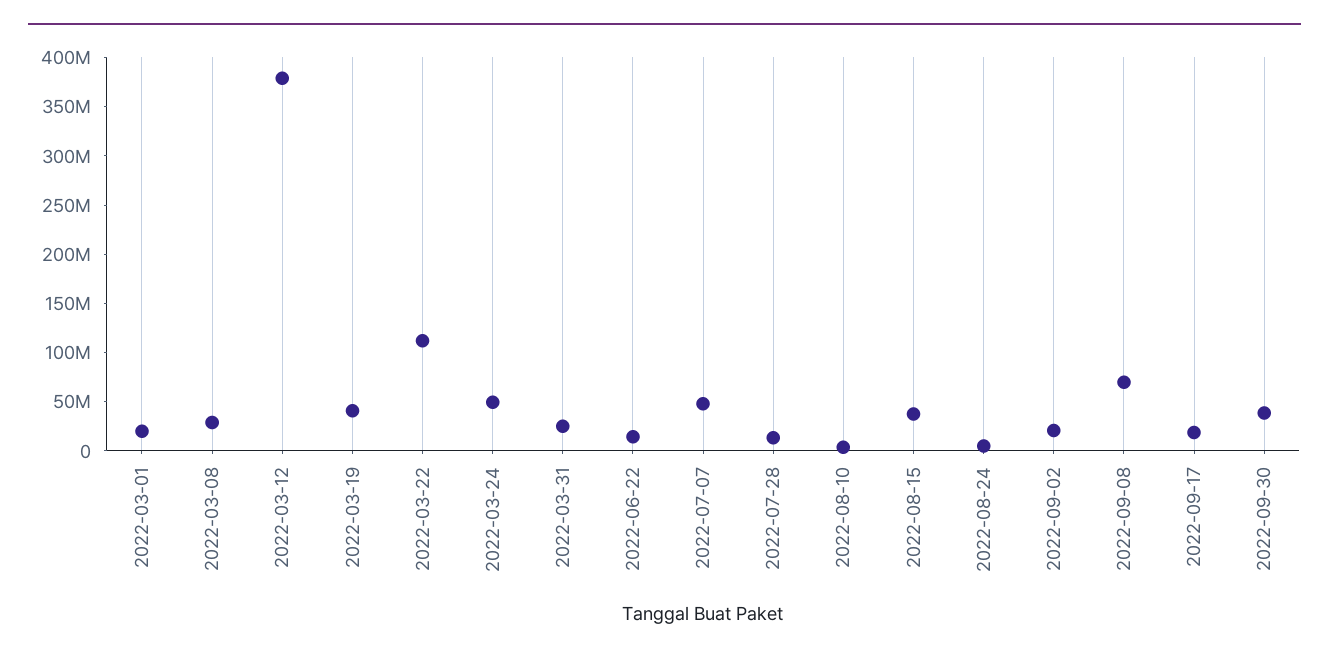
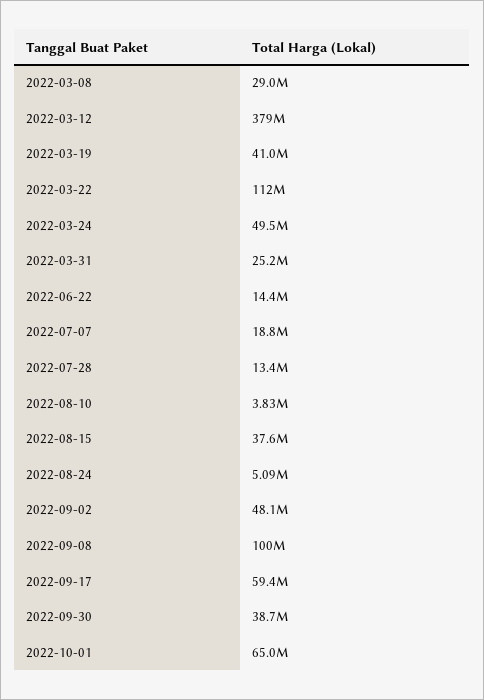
2022-03-01: 20000000 -> none
2022-07-07: 50000000 -> 18800000
2022-09-02: 20000000 -> 48100000
2022-09-08: 70000000 -> 100000000
2022-09-17: 20000000 -> 59400000
2022-10-01: none -> 65000000

